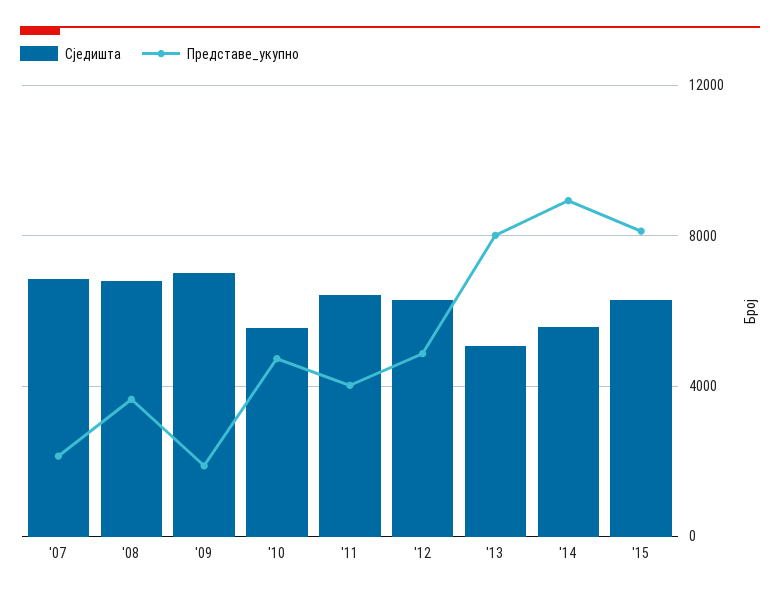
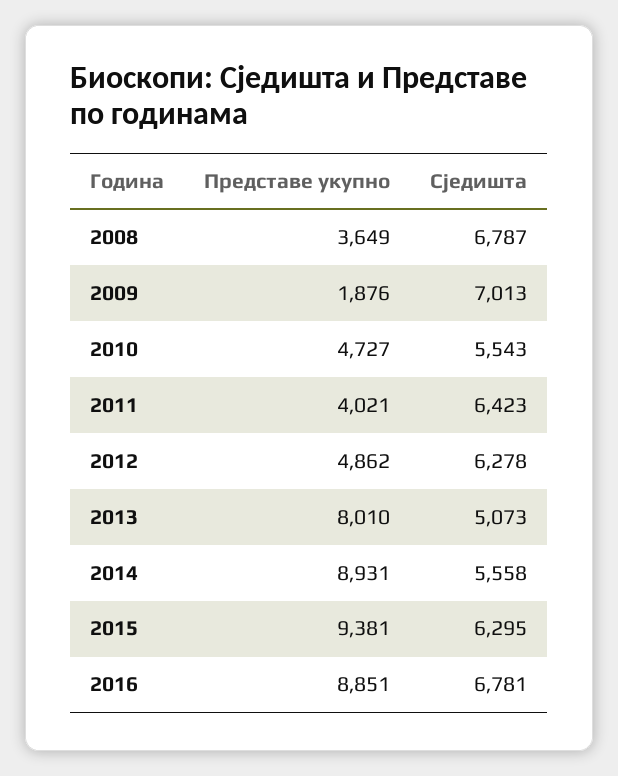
Сједишта, '07: 7000 -> none
Представе_укупно, '07: 2000 -> none
Представе_укупно, '15: 8000 -> 9381
Представе_укупно, 2016: none -> 8851
Сједишта, 2016: none -> 6781

